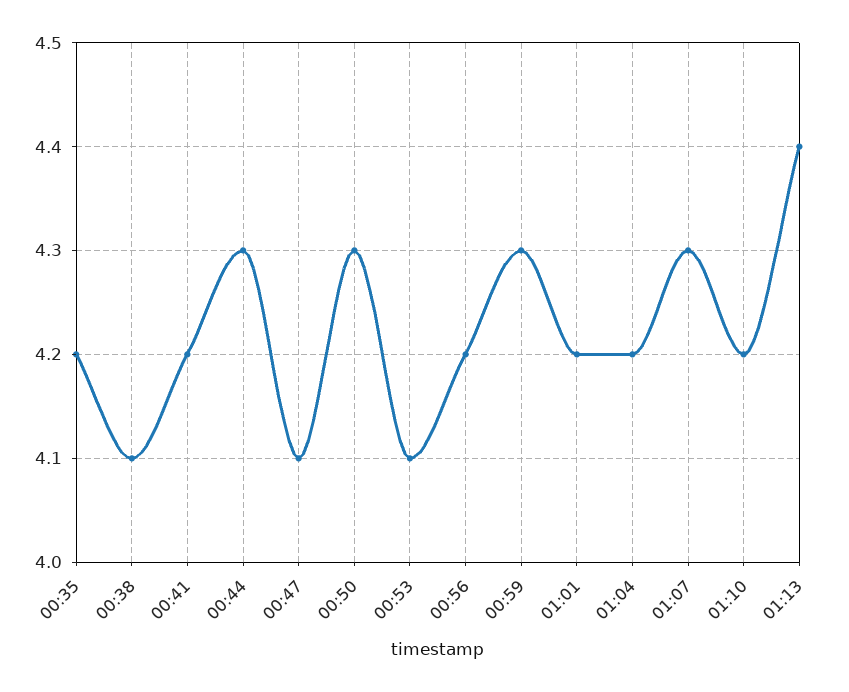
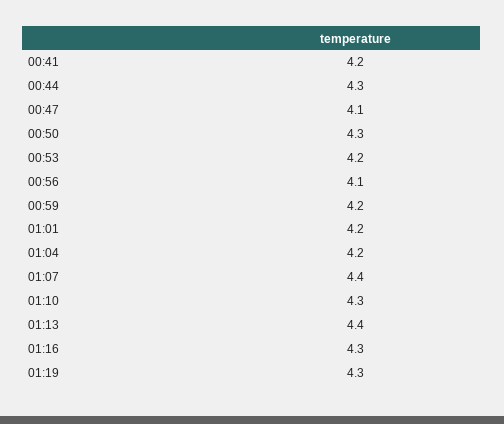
00:35: 4.2 -> none
00:38: 4.1 -> none
00:53: 4.1 -> 4.2
00:56: 4.2 -> 4.1
00:59: 4.3 -> 4.2
01:07: 4.3 -> 4.4
01:10: 4.2 -> 4.3
01:16: none -> 4.3
01:19: none -> 4.3

